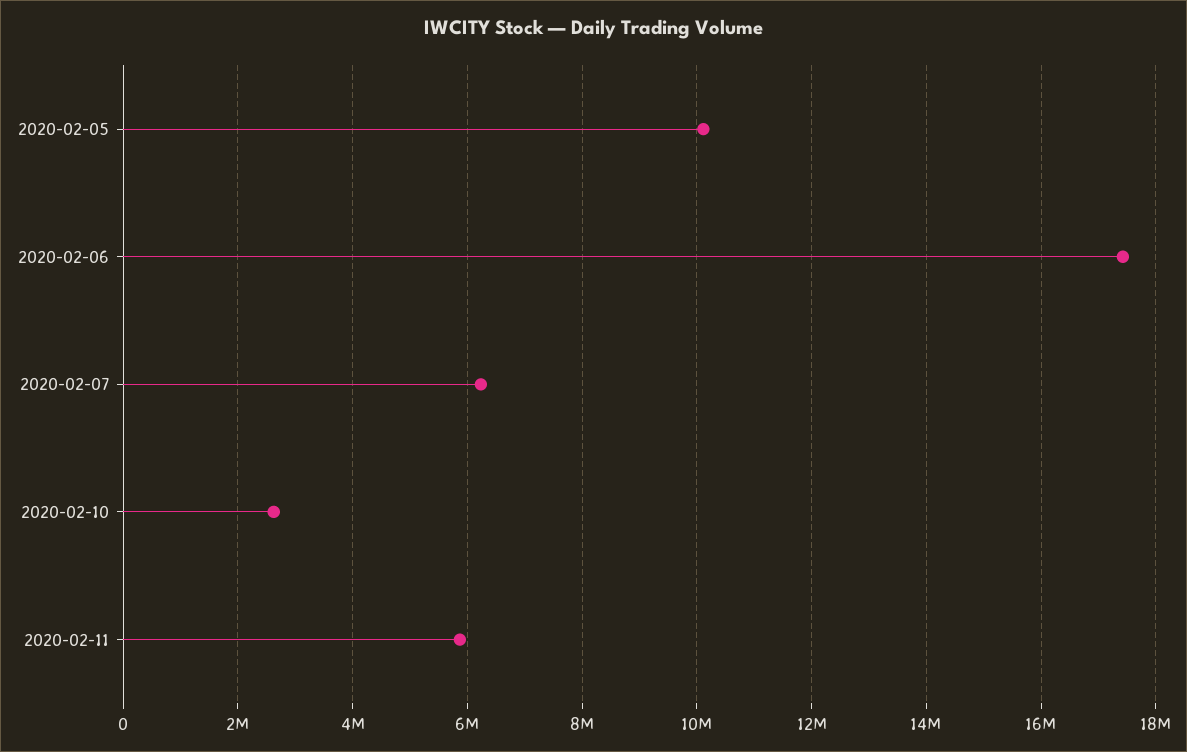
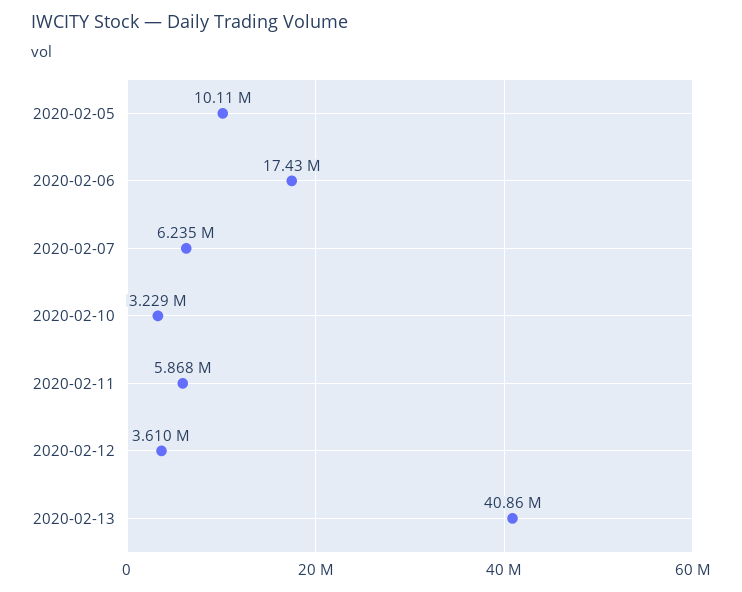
2020-02-10: 2600000 -> 3229000
2020-02-12: none -> 3610000
2020-02-13: none -> 40860000

